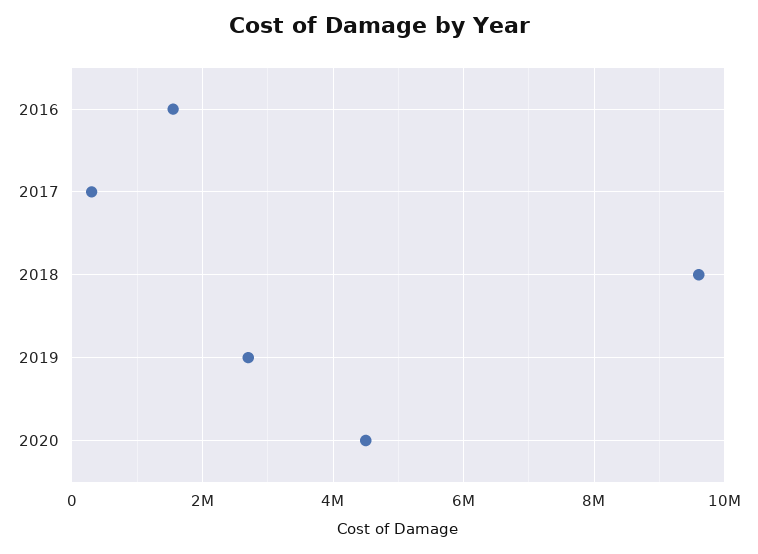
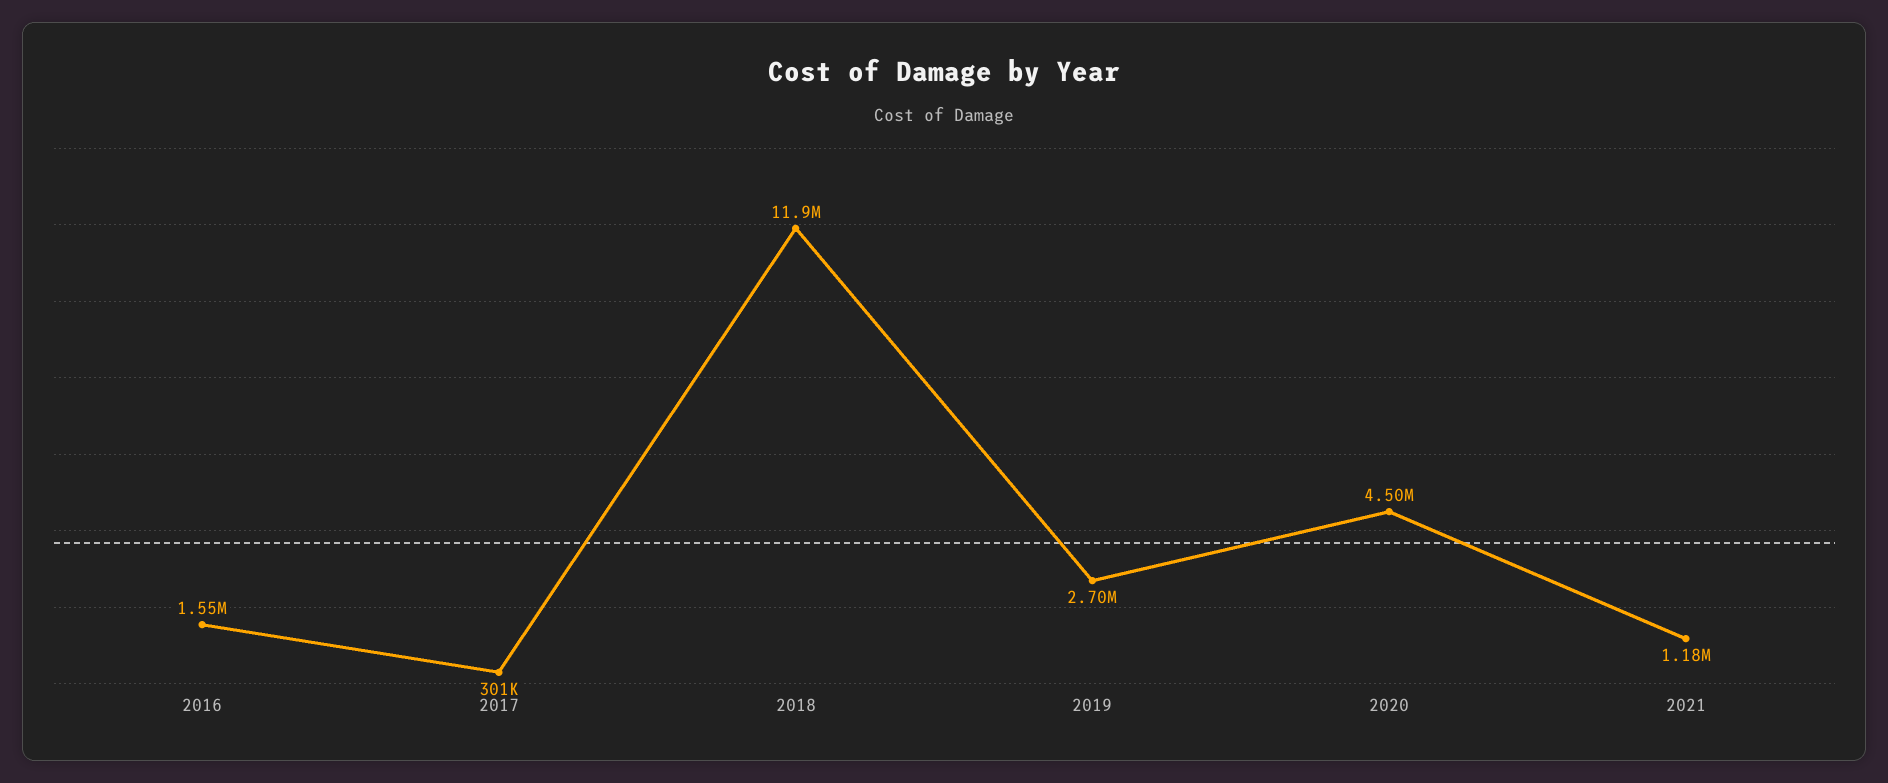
2018: 9600000 -> 11900000
2021: none -> 1180000

